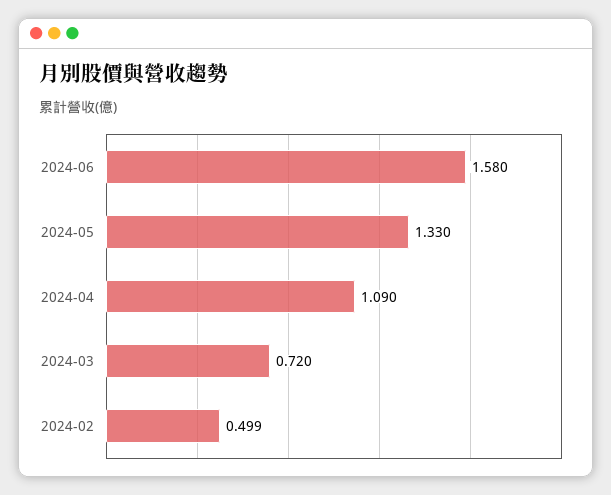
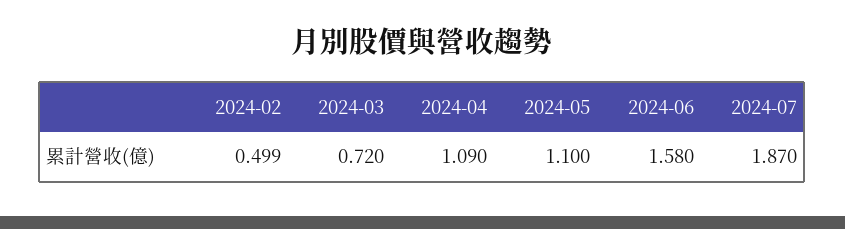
2024-05: 1.33 -> 1.1
2024-07: none -> 1.87

